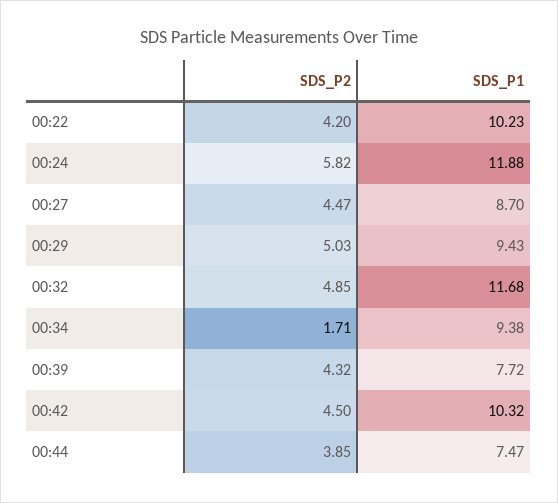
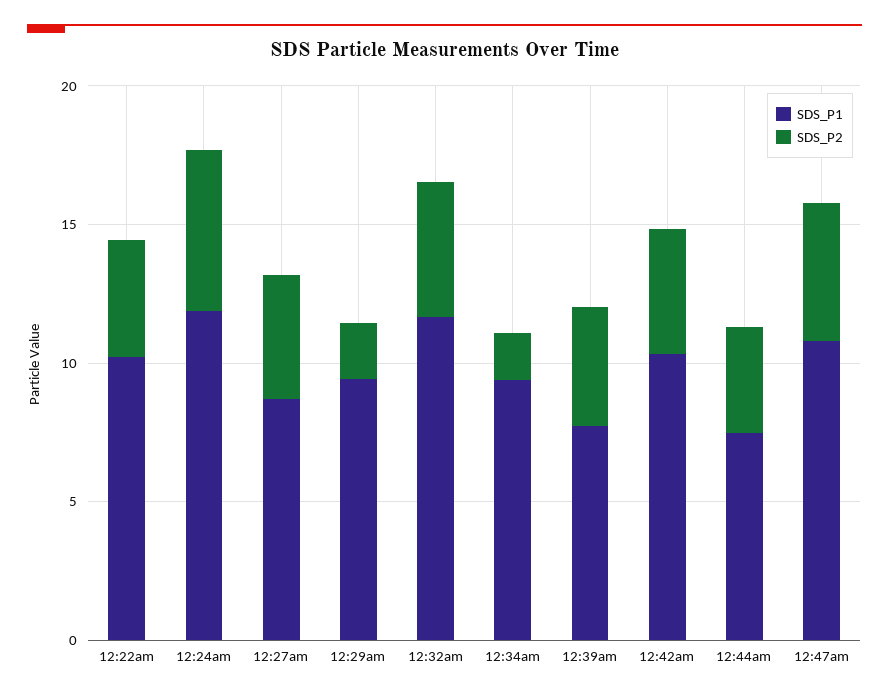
SDS_P2, 00:29: 5.03 -> 2
SDS_P1, 12:47am: none -> 11
SDS_P2, 12:47am: none -> 5

